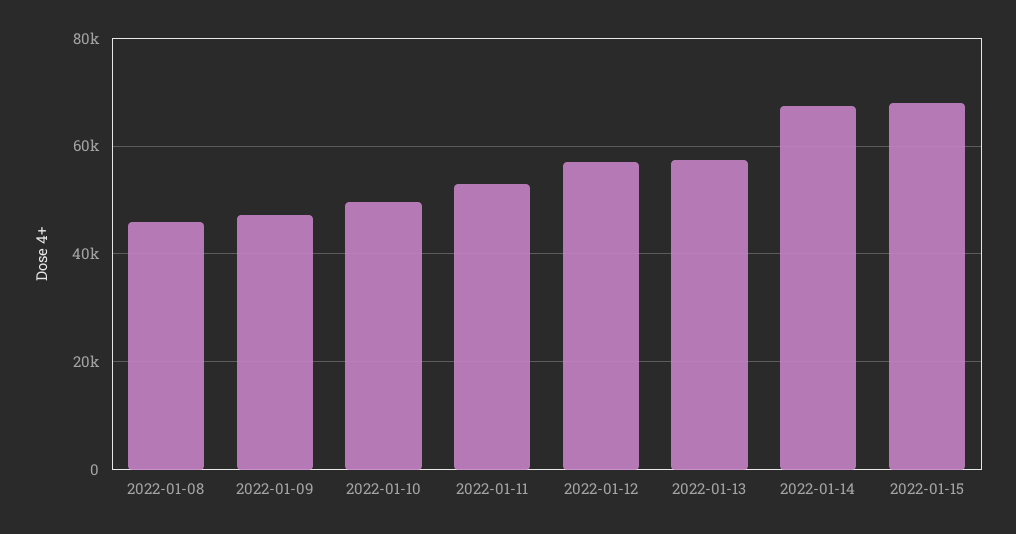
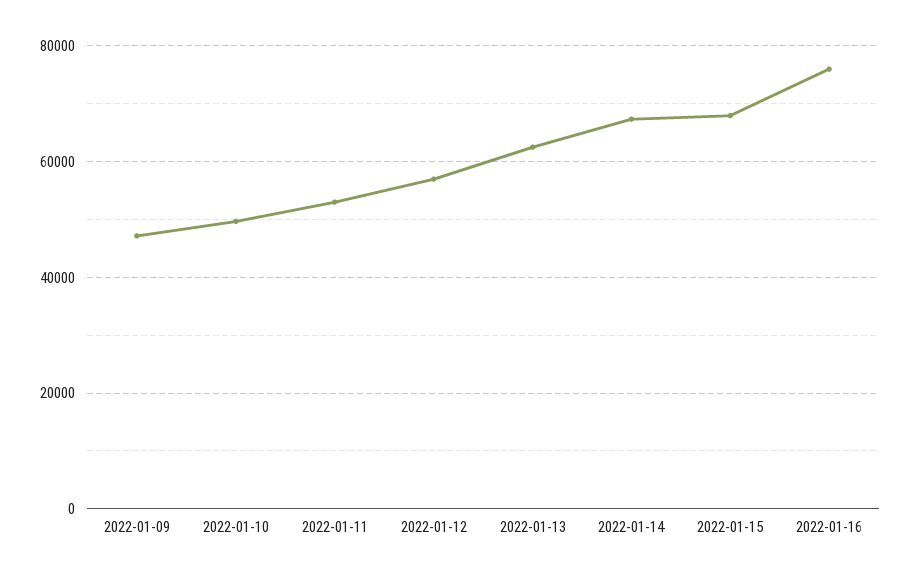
2022-01-08: 46000 -> none
2022-01-13: 58000 -> 62000
2022-01-16: none -> 76000

